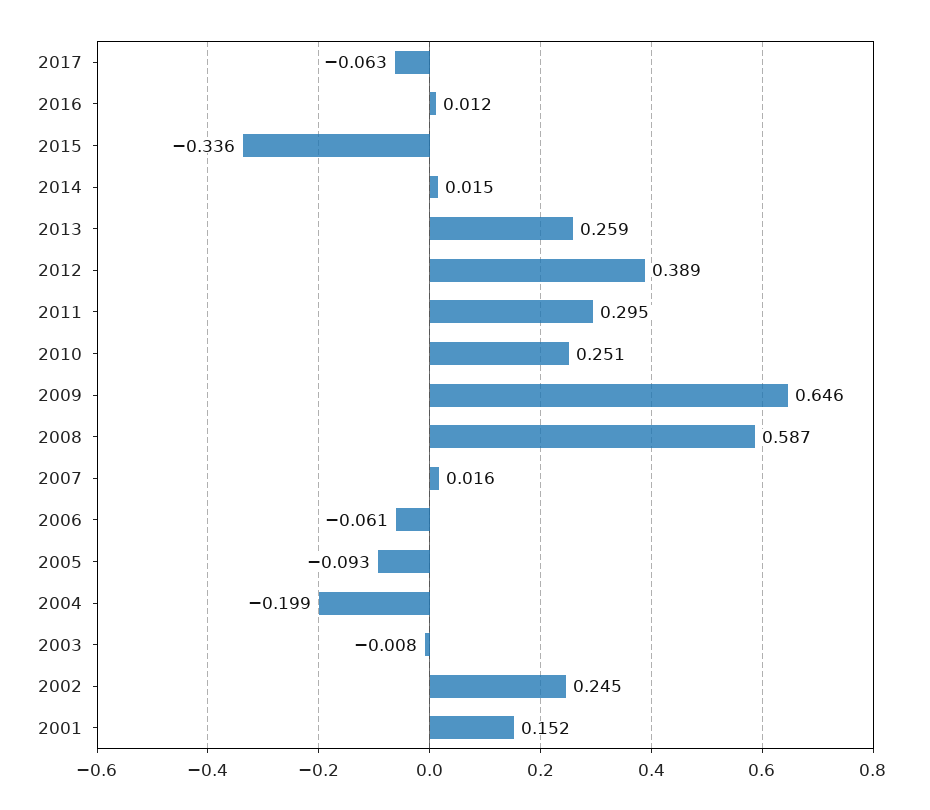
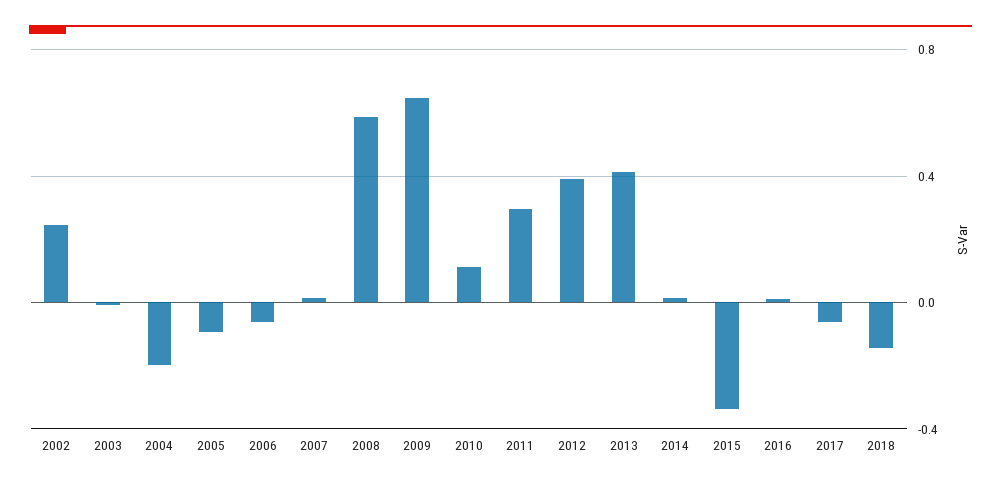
2013: 0.259 -> 0.4
2010: 0.251 -> 0.1
2001: 0.152 -> none
2018: none -> -0.15

